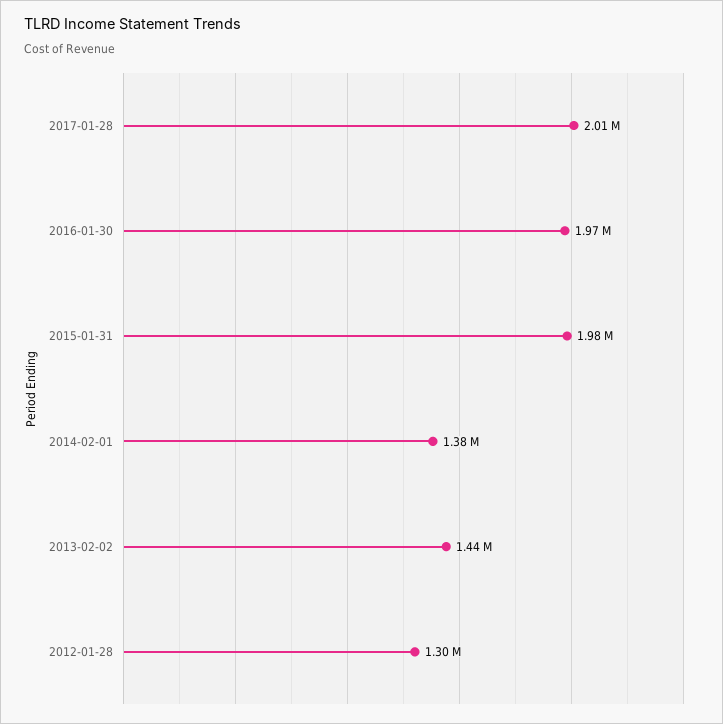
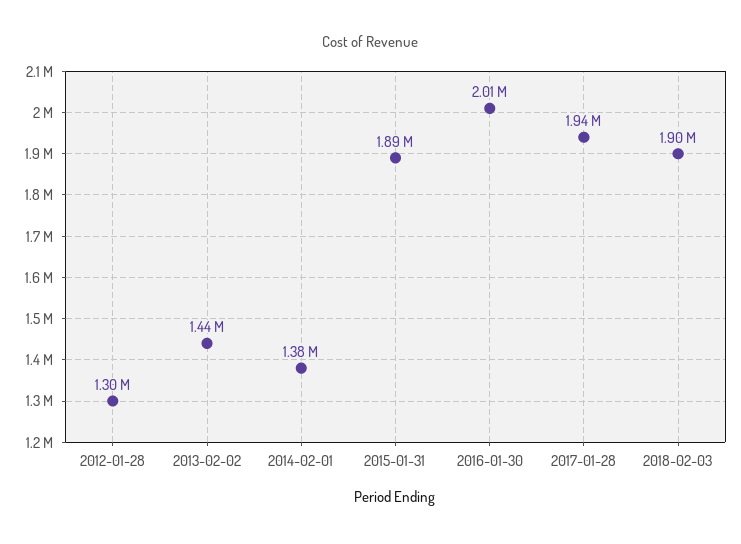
2017-01-28: 2010000 -> 1940000
2016-01-30: 1970000 -> 2010000
2015-01-31: 1980000 -> 1890000
2018-02-03: none -> 1900000

